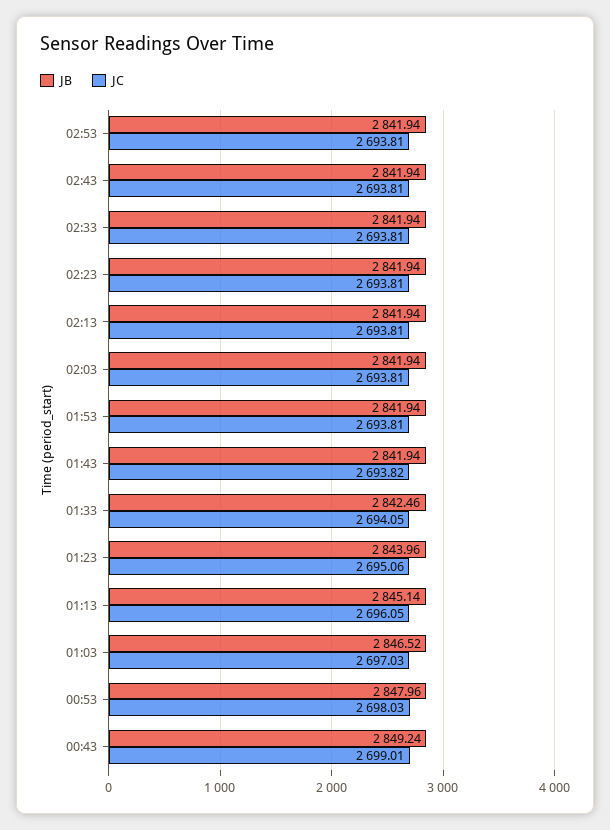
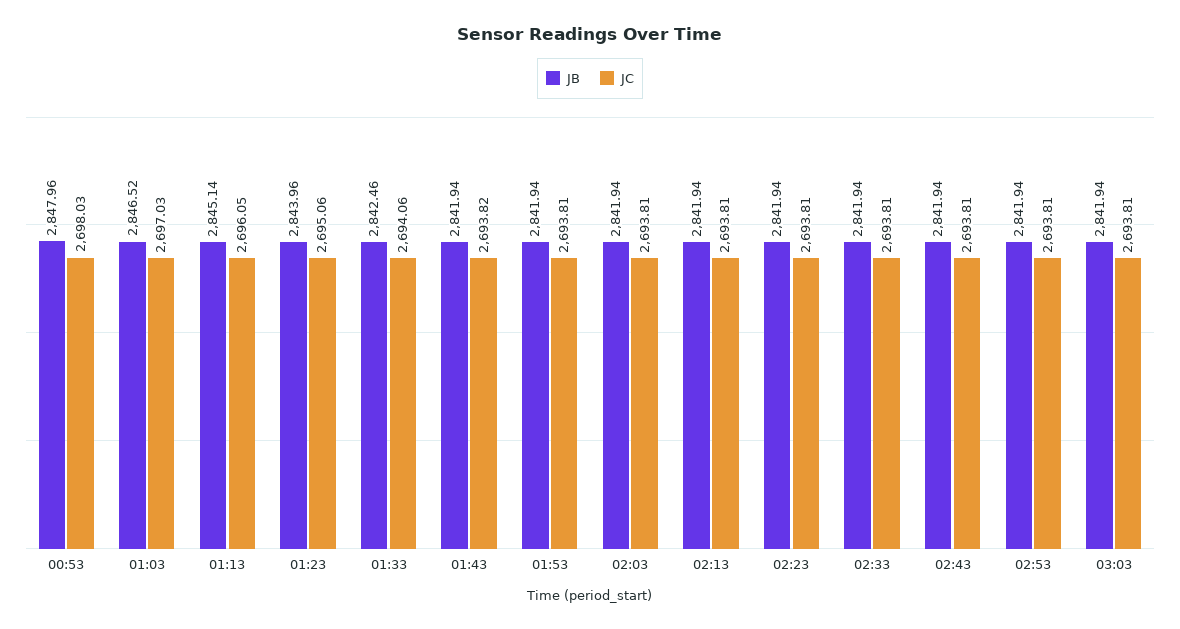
JC, 01:33: 2694.05 -> 2694.06
JB, 00:43: 2849.24 -> none
JC, 00:43: 2699.01 -> none
JB, 03:03: none -> 2841.94
JC, 03:03: none -> 2693.81

